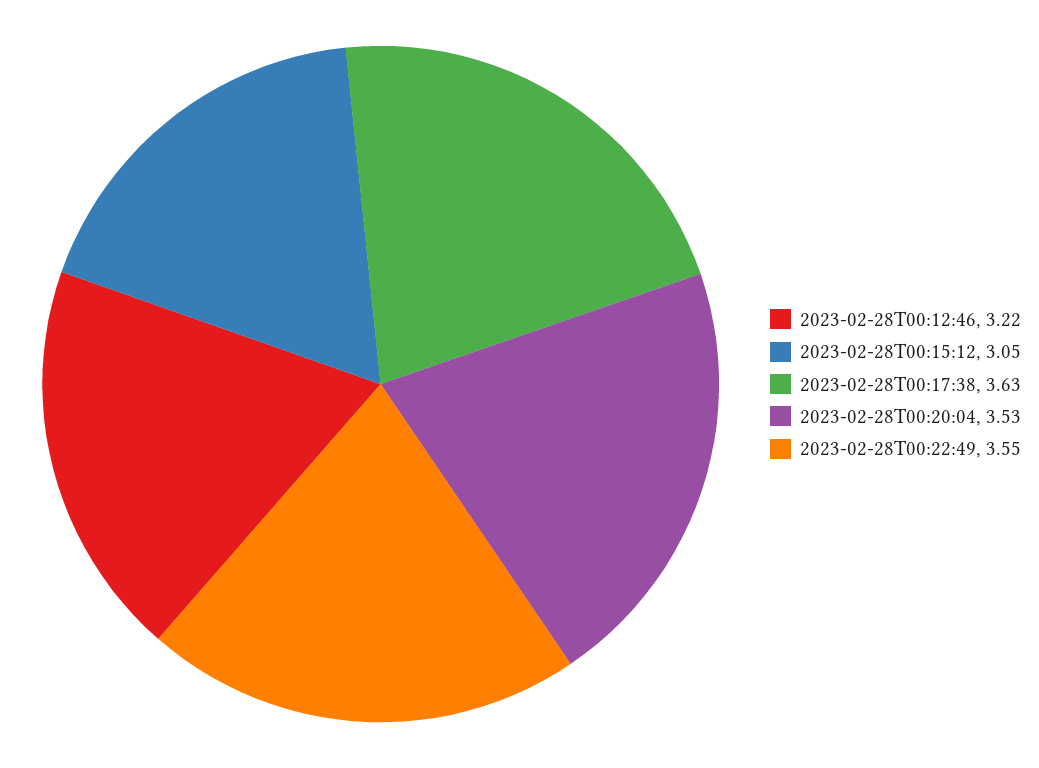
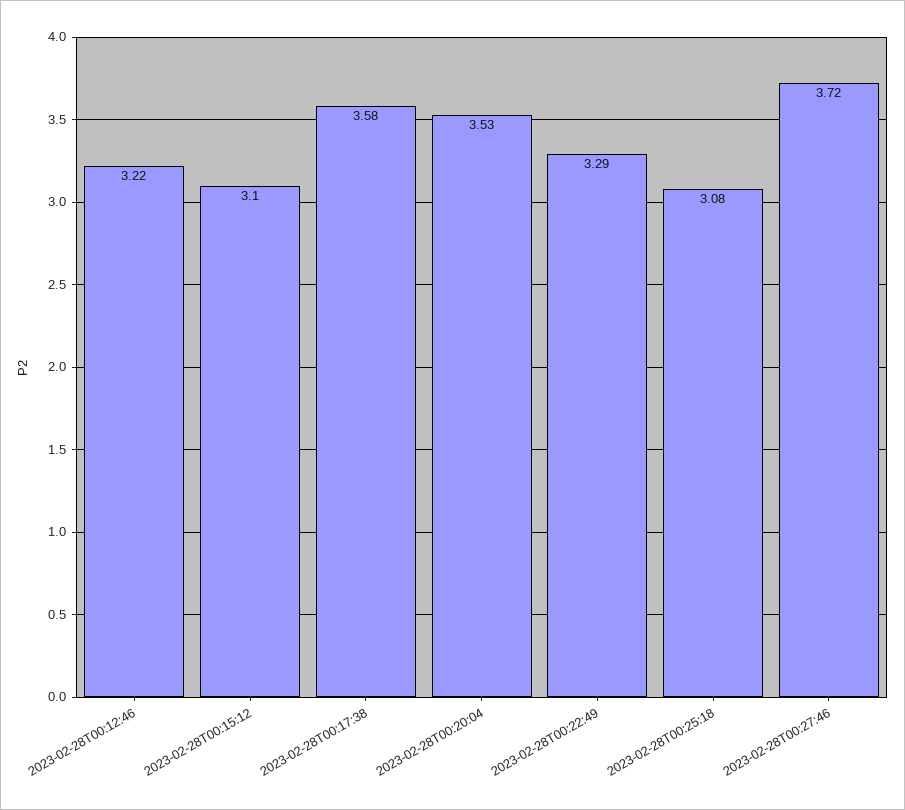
2023-02-28T00:15:12: 3.05 -> 3.1
2023-02-28T00:17:38: 3.63 -> 3.58
2023-02-28T00:22:49: 3.55 -> 3.29
2023-02-28T00:25:18: none -> 3.08
2023-02-28T00:27:46: none -> 3.72

